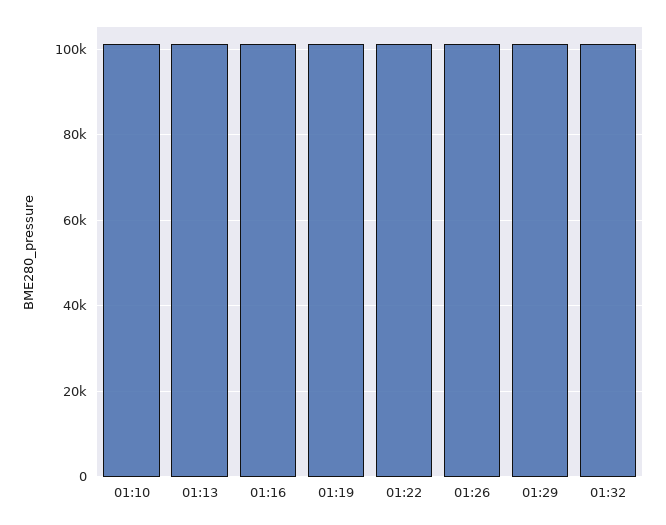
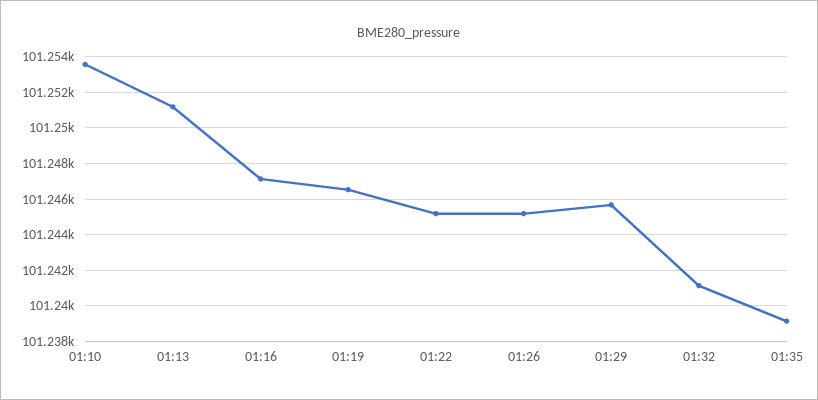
01:35: none -> 101239

